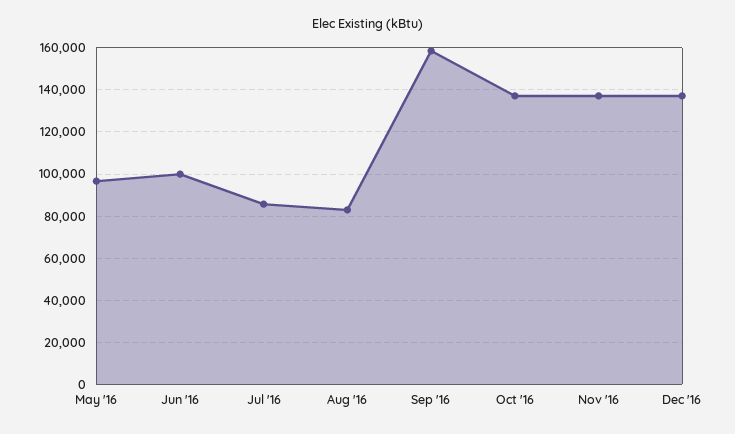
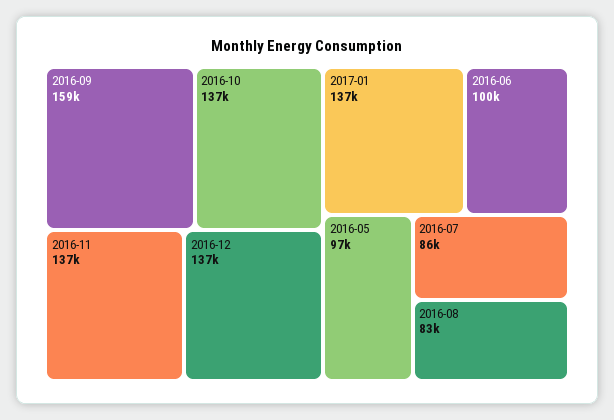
2017-01: none -> 137000

